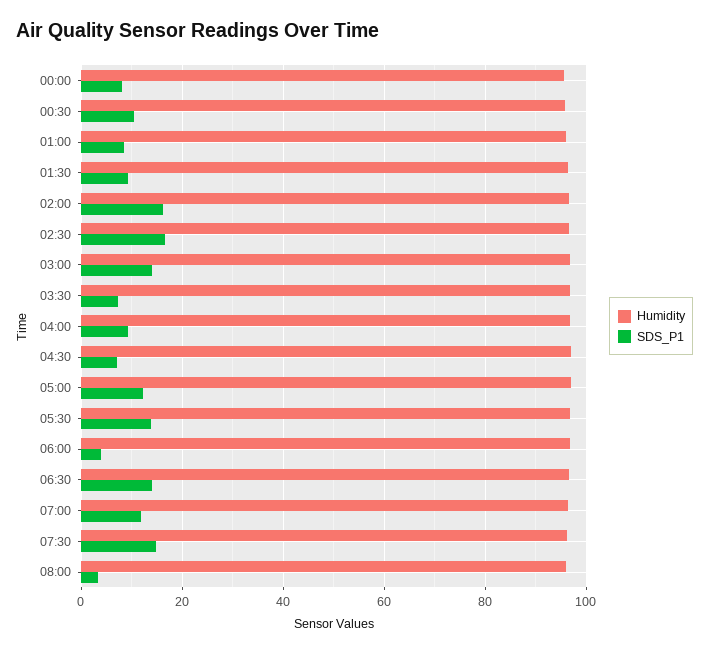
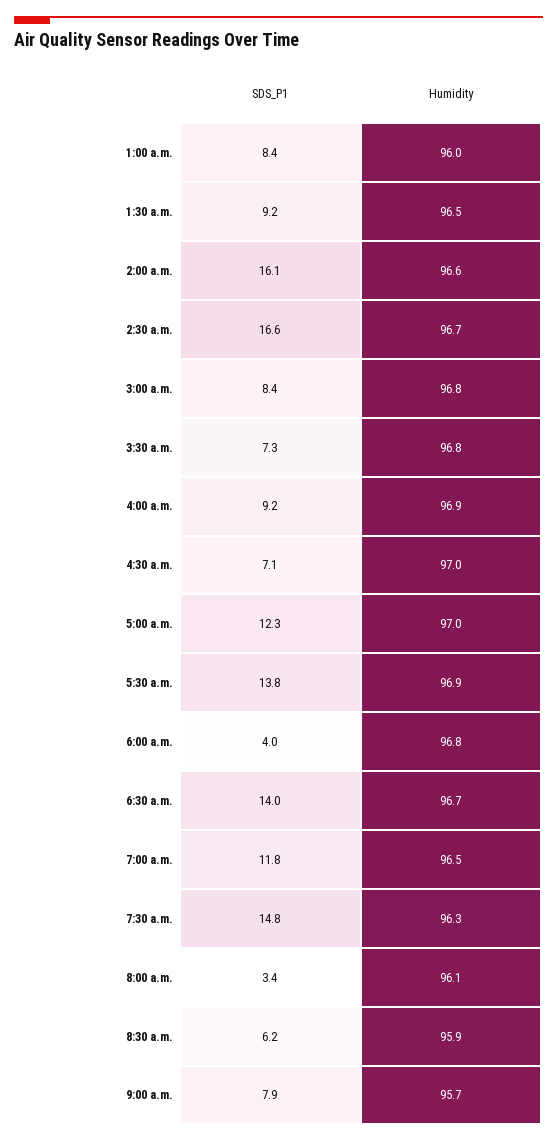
Humidity, 00:00: 96 -> none
SDS_P1, 00:00: 8 -> none
Humidity, 00:30: 96 -> none
SDS_P1, 00:30: 10 -> none
SDS_P1, 03:00: 14 -> 8.4
SDS_P1, 8:30 a.m.: none -> 6.2
Humidity, 8:30 a.m.: none -> 95.9
SDS_P1, 9:00 a.m.: none -> 7.9
Humidity, 9:00 a.m.: none -> 95.7

